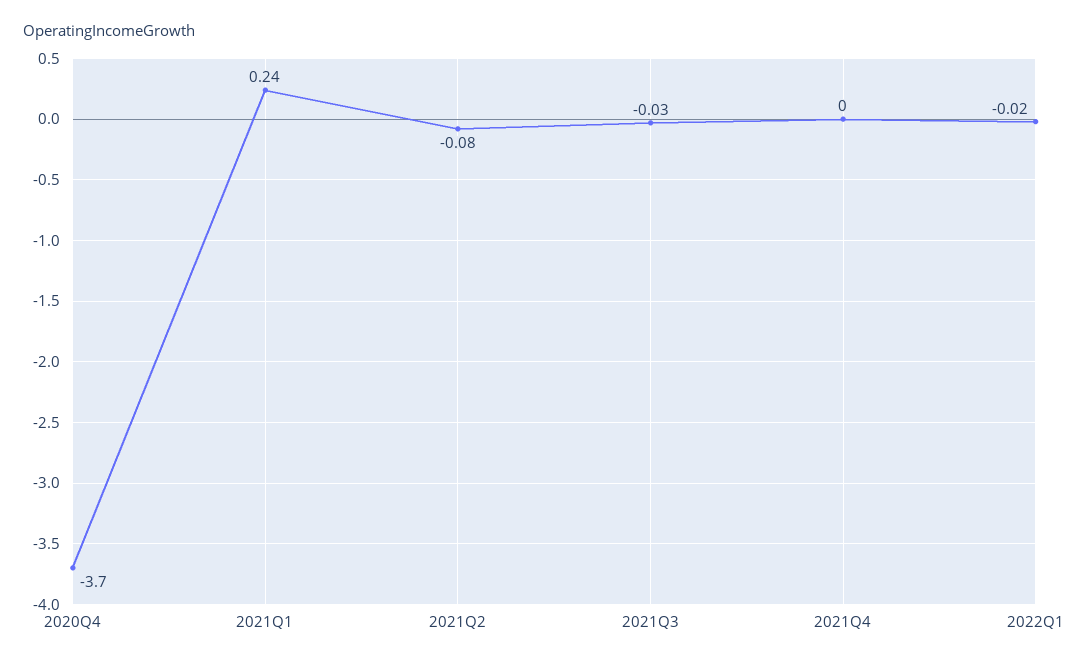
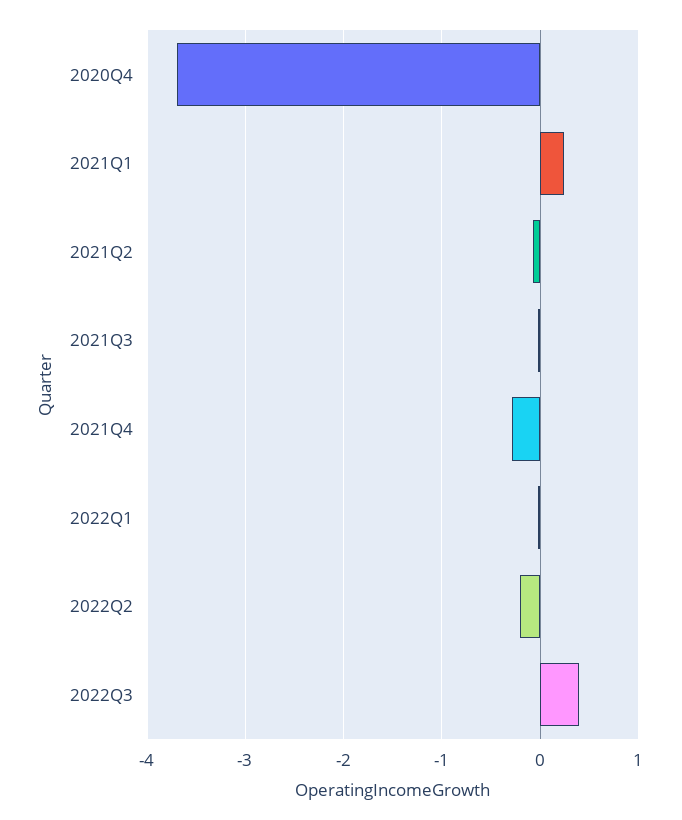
2021Q4: 0 -> -0.3
2022Q2: none -> -0.2
2022Q3: none -> 0.4

